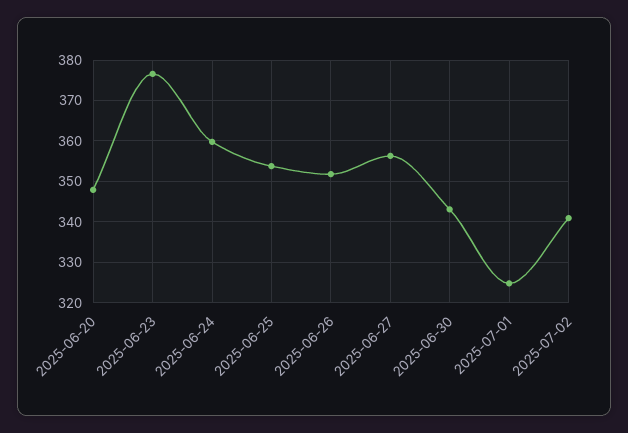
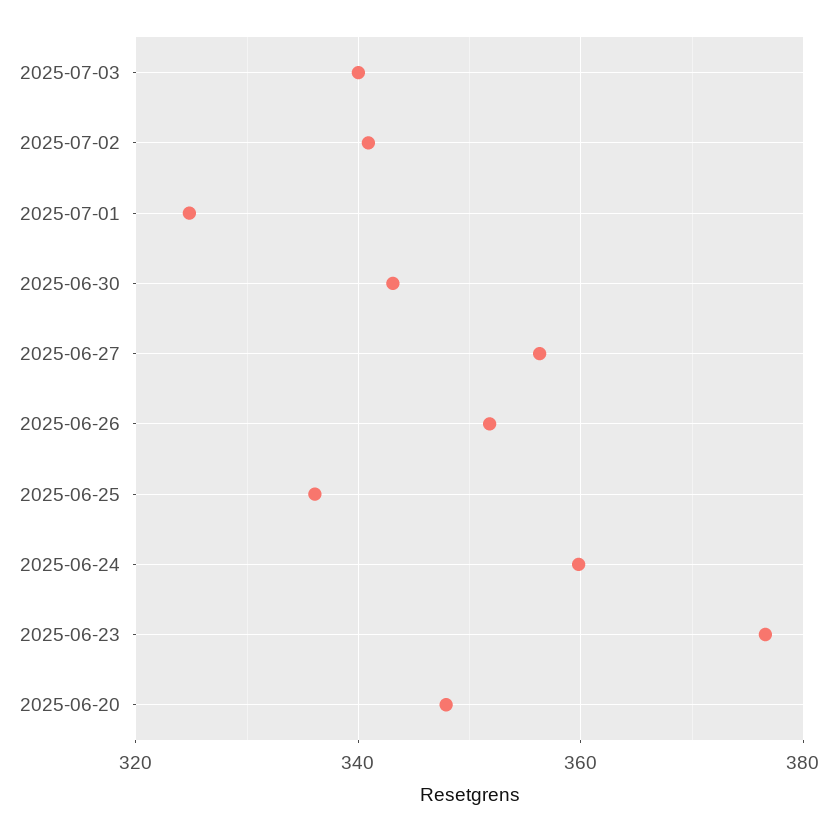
2025-06-25: 354 -> 336
2025-07-03: none -> 340

